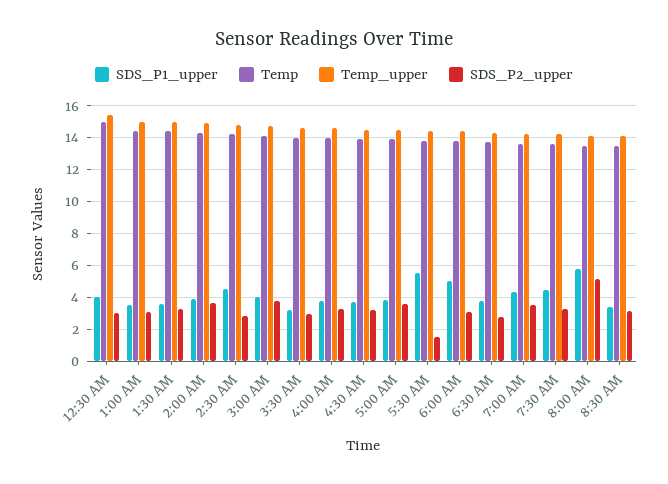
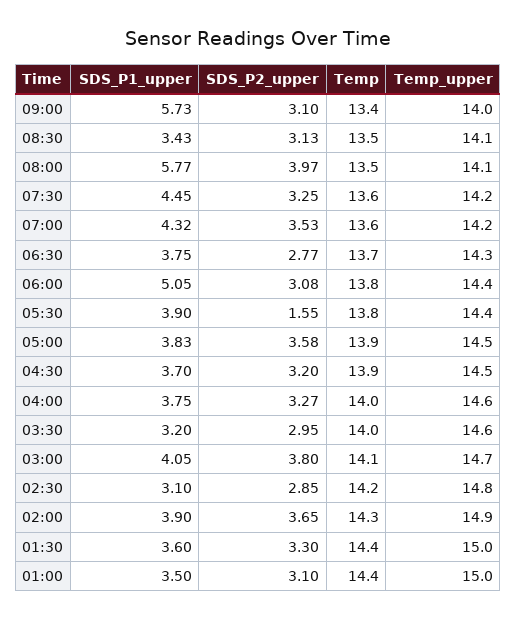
SDS_P1_upper, 12:30 AM: 4 -> none
Temp, 12:30 AM: 15 -> none
Temp_upper, 12:30 AM: 15.5 -> none
SDS_P2_upper, 12:30 AM: 3 -> none
SDS_P1_upper, 2:30 AM: 4.5 -> 3.1
SDS_P1_upper, 5:30 AM: 5.5 -> 3.9
SDS_P2_upper, 8:00 AM: 5 -> 3.97
SDS_P1_upper, 09:00: none -> 5.73
SDS_P2_upper, 09:00: none -> 3.1
Temp, 09:00: none -> 13.4
Temp_upper, 09:00: none -> 14

